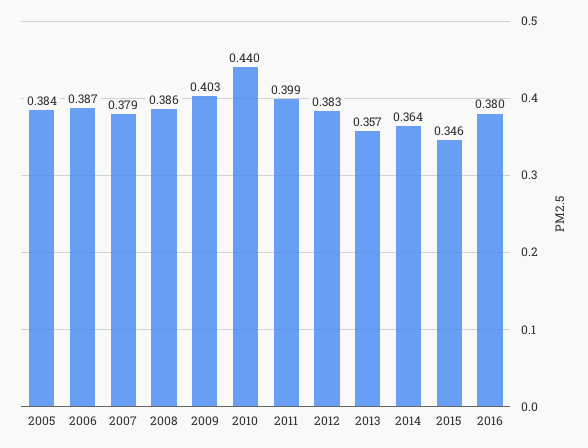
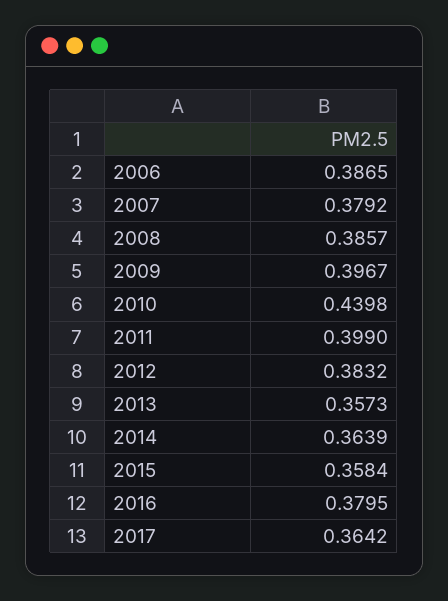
2005: 0.384 -> none
2009: 0.403 -> 0.3967
2015: 0.346 -> 0.3584
2017: none -> 0.3642

